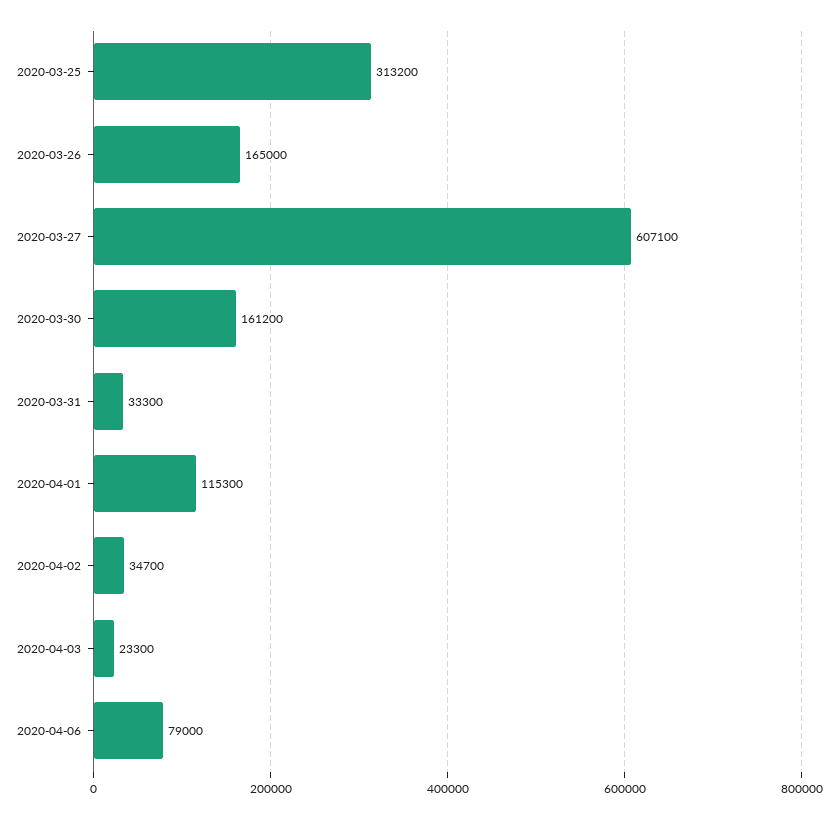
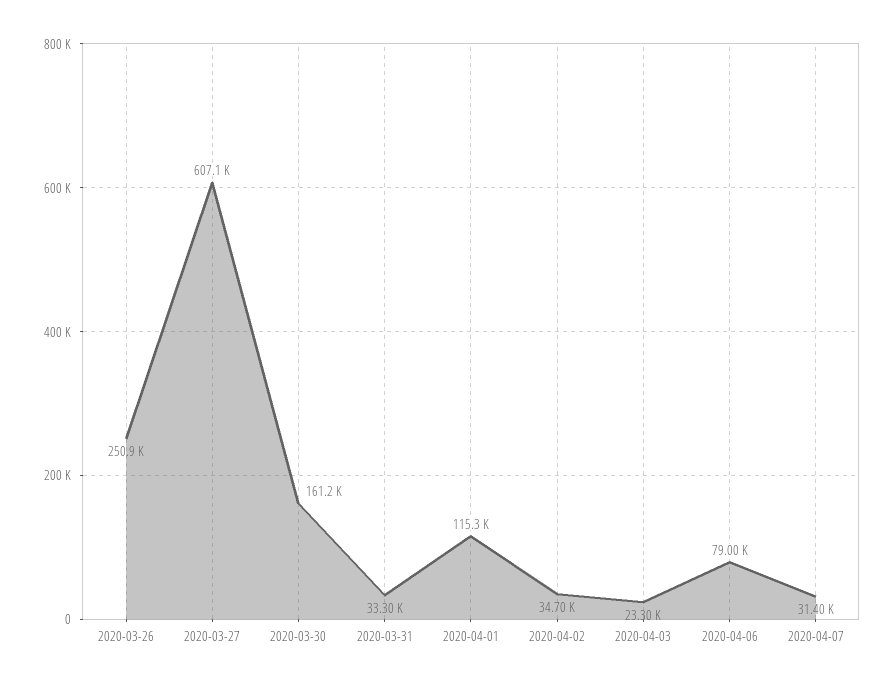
2020-03-25: 313200 -> none
2020-03-26: 165000 -> 250900
2020-04-07: none -> 31400

